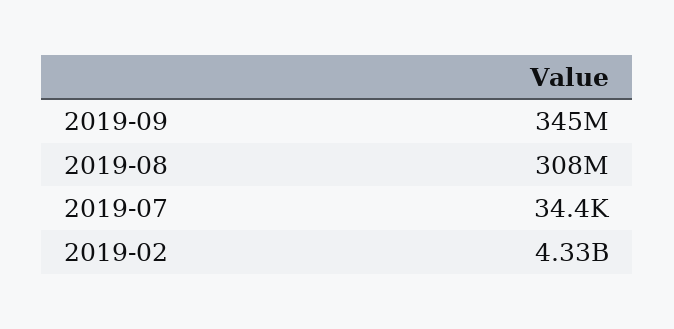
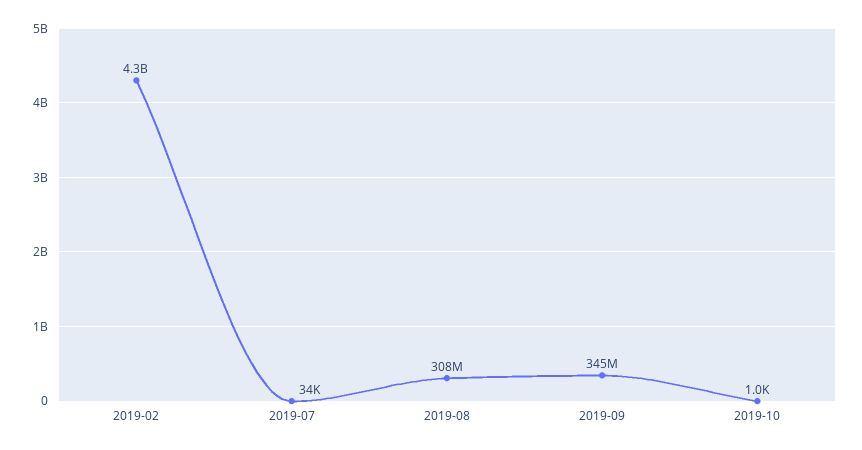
2019-10: none -> 1000

